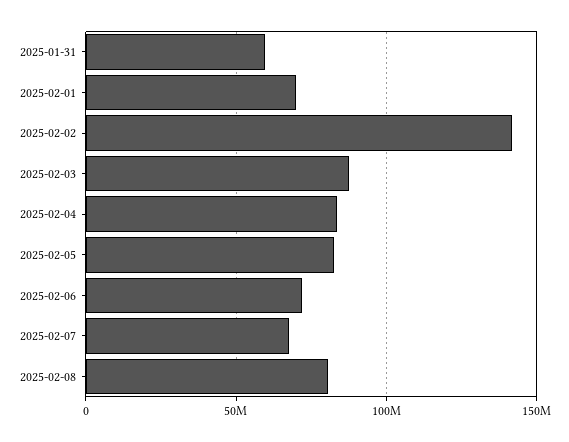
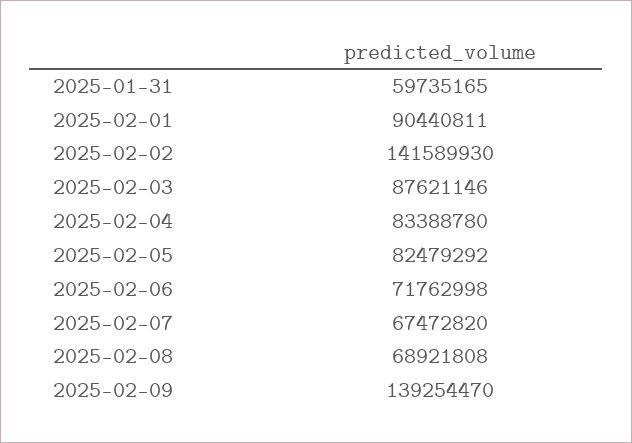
2025-02-01: 70000000 -> 90440811
2025-02-08: 80000000 -> 68921808
2025-02-09: none -> 139254470

